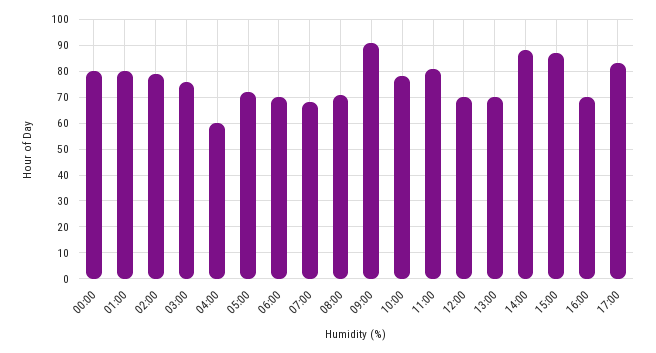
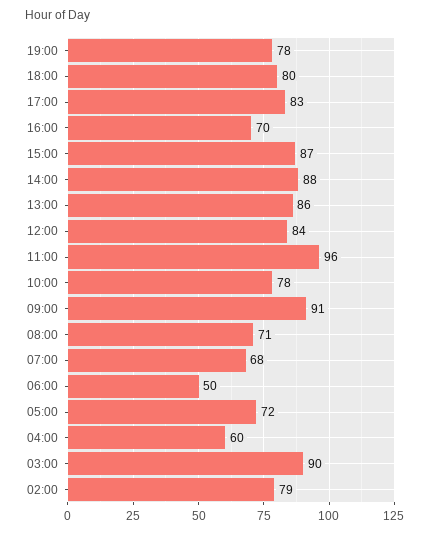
00:00: 80 -> none
01:00: 80 -> none
03:00: 75 -> 90
06:00: 70 -> 50
11:00: 80 -> 96
12:00: 70 -> 84
13:00: 70 -> 86
19:00: none -> 78
18:00: none -> 80

